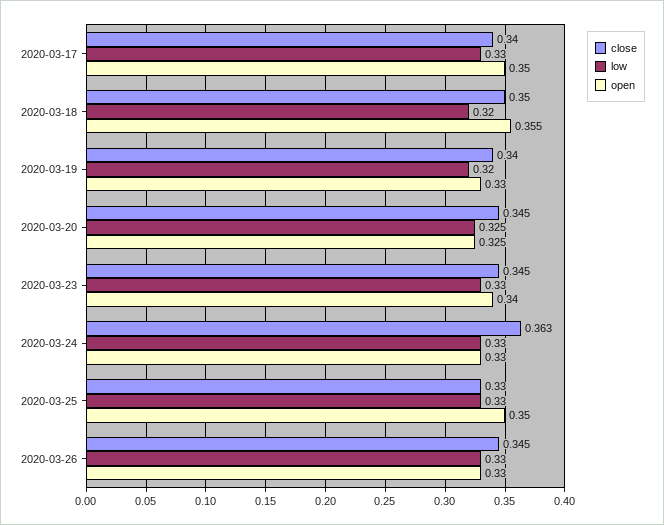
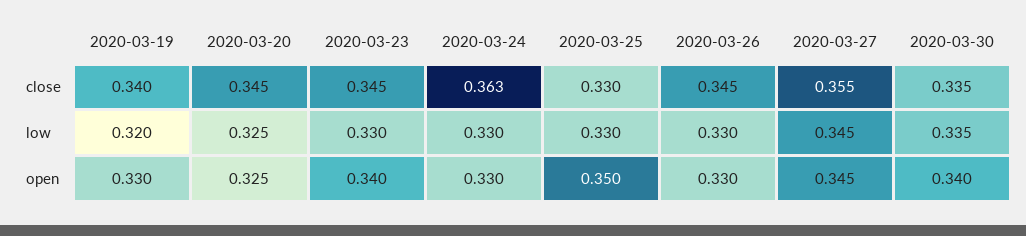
close, 2020-03-17: 0.34 -> none
low, 2020-03-17: 0.33 -> none
open, 2020-03-17: 0.35 -> none
close, 2020-03-18: 0.35 -> none
low, 2020-03-18: 0.32 -> none
open, 2020-03-18: 0.355 -> none
close, 2020-03-27: none -> 0.355
close, 2020-03-30: none -> 0.335
low, 2020-03-27: none -> 0.345
low, 2020-03-30: none -> 0.335
open, 2020-03-27: none -> 0.345
open, 2020-03-30: none -> 0.34

